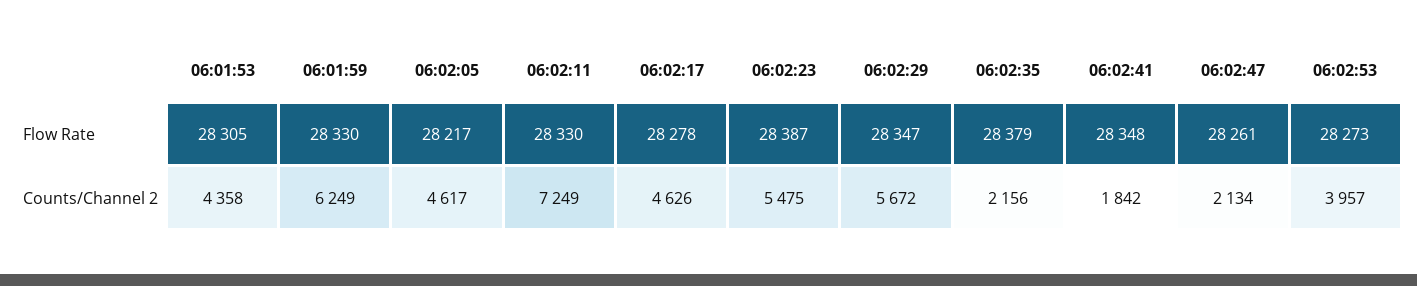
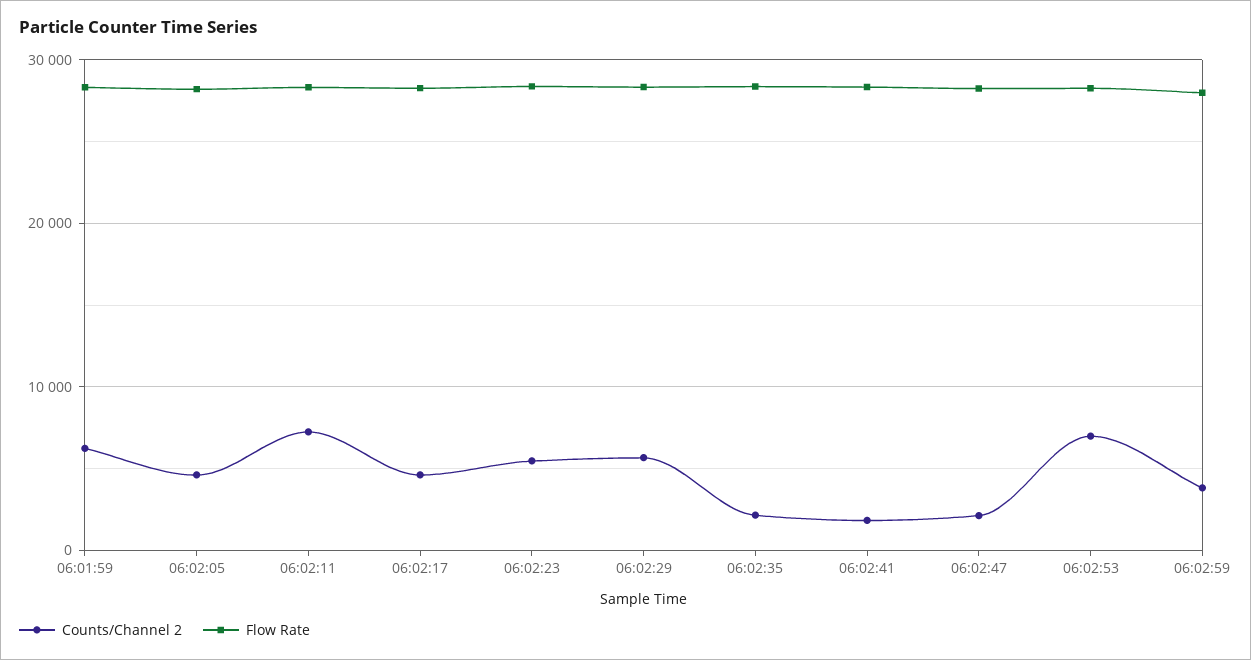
Flow Rate, 06:01:53: 28305 -> none
Counts/Channel 2, 06:01:53: 4358 -> none
Counts/Channel 2, 06:02:53: 3957 -> 7000
Counts/Channel 2, 06:02:59: none -> 4000
Flow Rate, 06:02:59: none -> 28000

